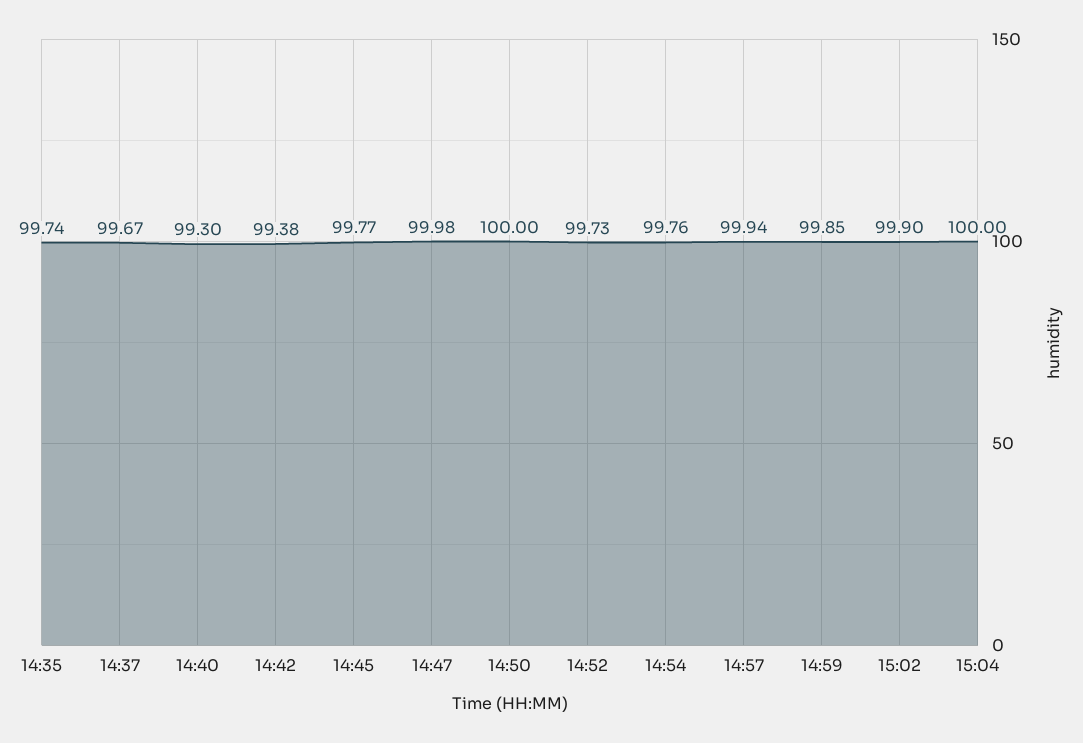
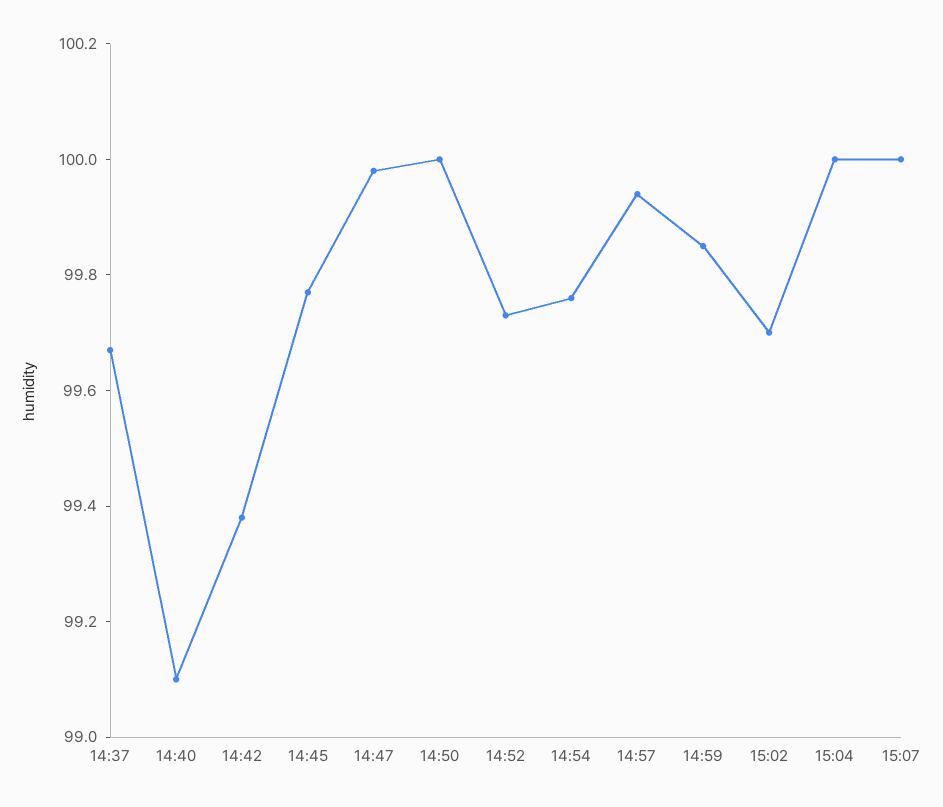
14:35: 99.74 -> none
14:40: 99.3 -> 99.1
15:02: 99.9 -> 99.7
15:07: none -> 100

